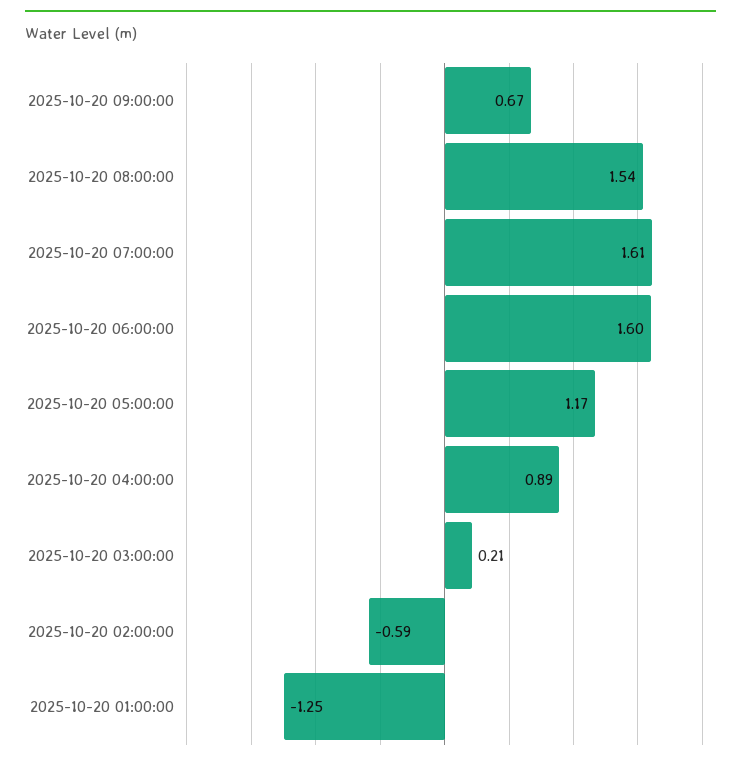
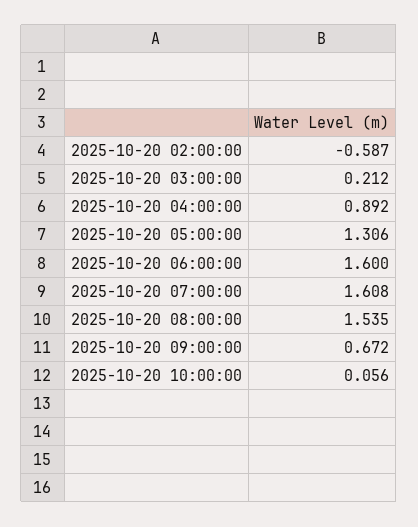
2025-10-20 05:00:00: 1.17 -> 1.306
2025-10-20 01:00:00: -1.25 -> none
2025-10-20 10:00:00: none -> 0.056

